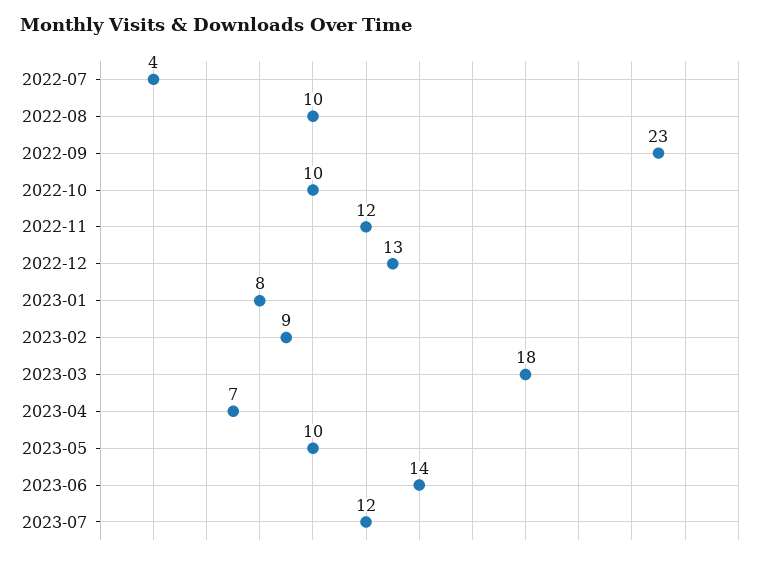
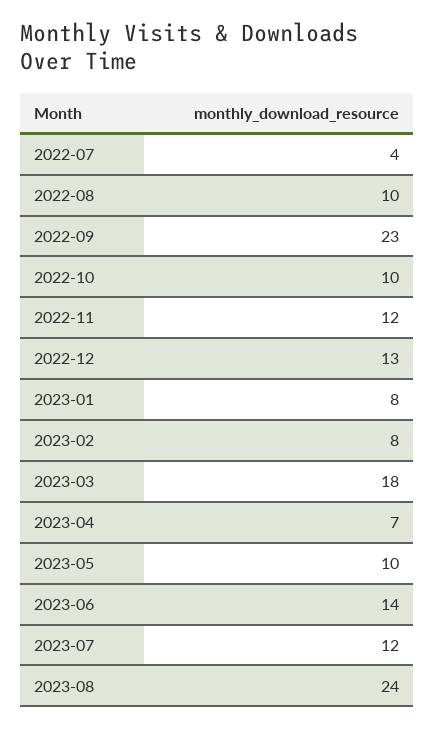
2023-02: 9 -> 8
2023-08: none -> 24

